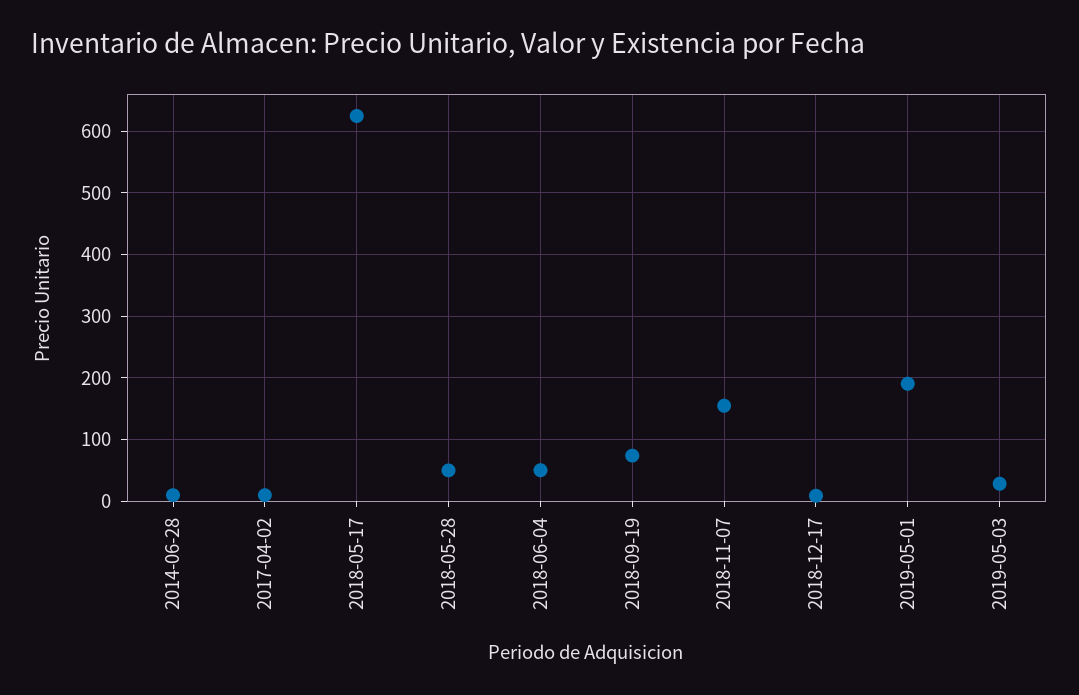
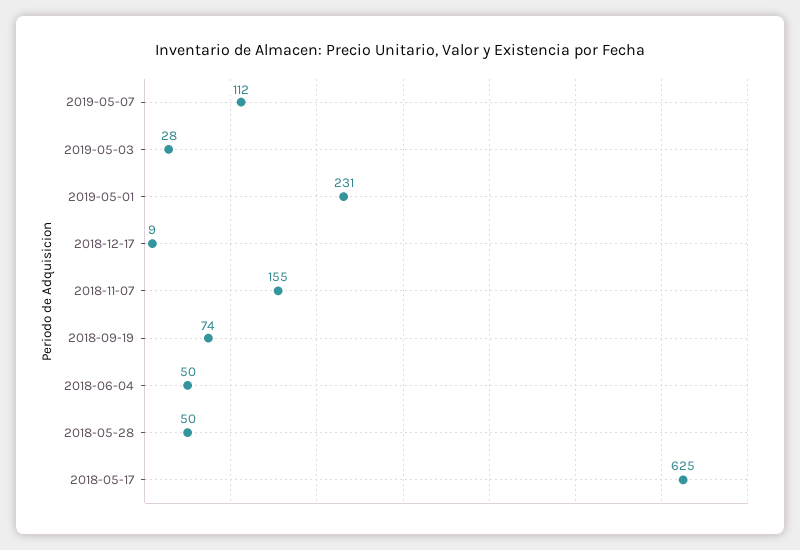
2014-06-28: 10 -> none
2017-04-02: 10 -> none
2019-05-01: 190 -> 231
2019-05-07: none -> 112

